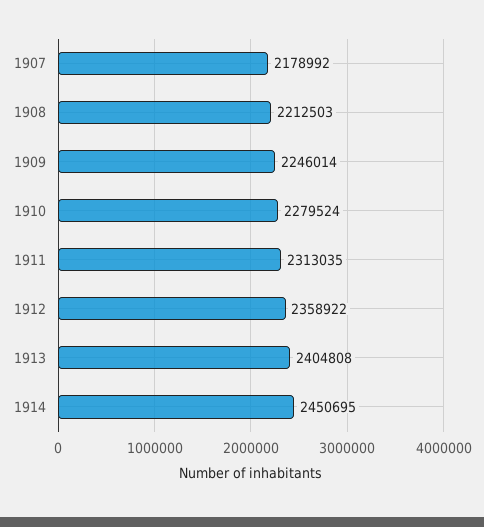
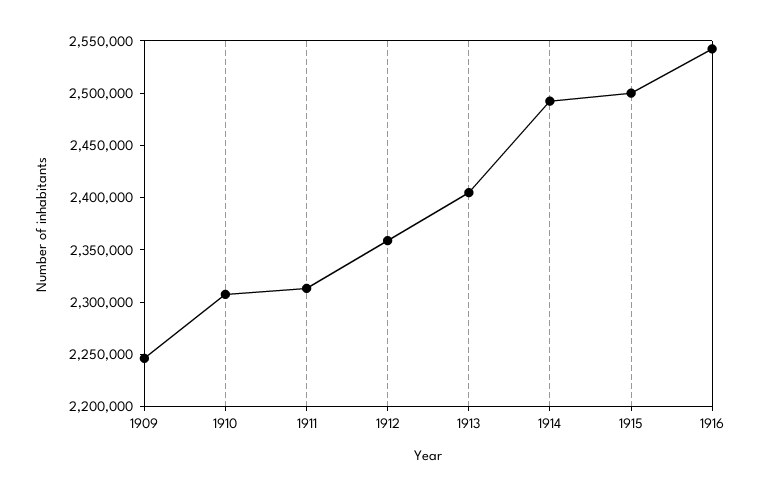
1907: 2178992 -> none
1908: 2212503 -> none
1910: 2279524 -> 2310000
1914: 2450695 -> 2490000
1915: none -> 2500000
1916: none -> 2540000

